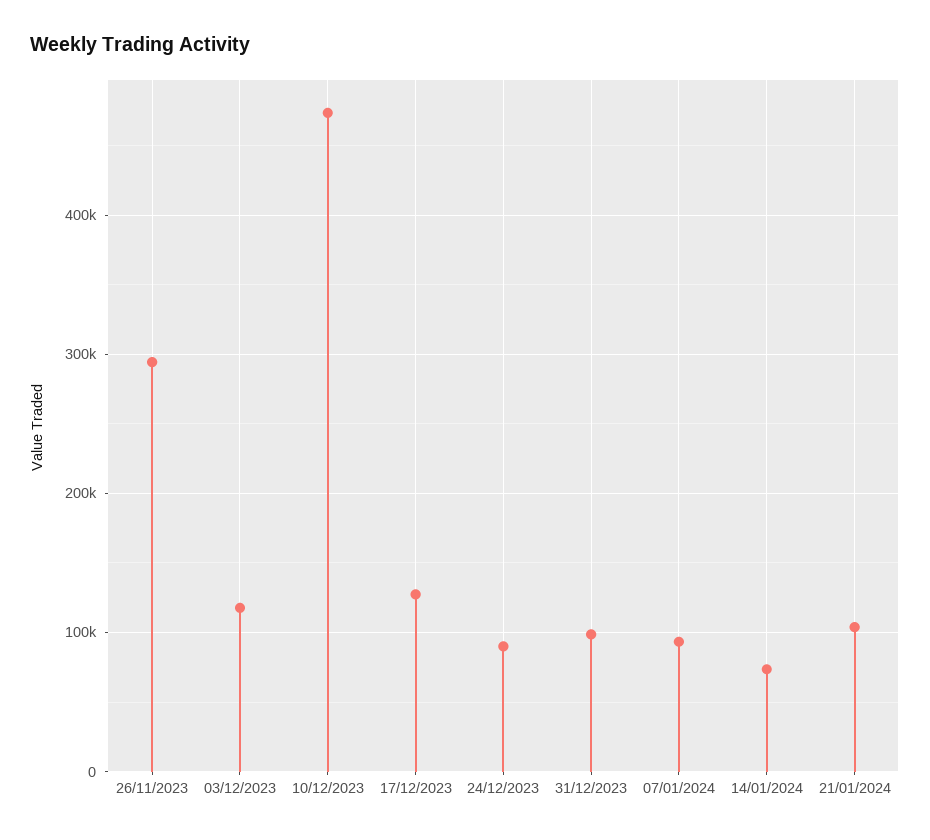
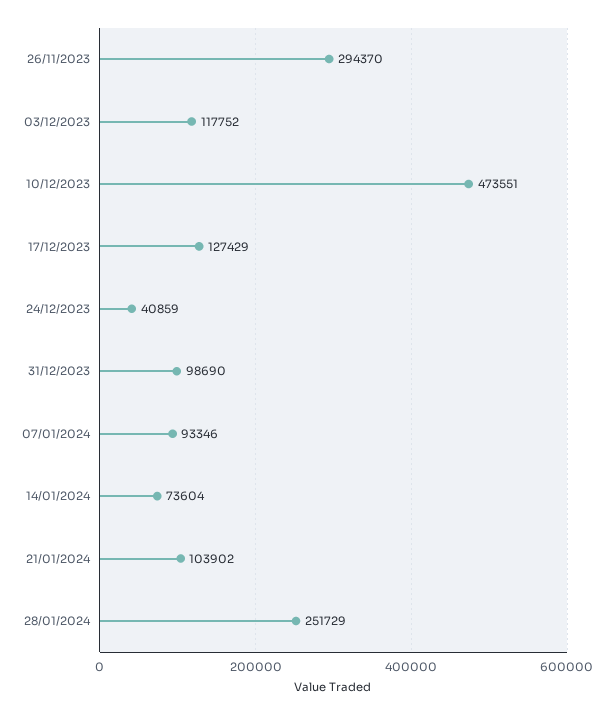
24/12/2023: 90000 -> 40859
28/01/2024: none -> 251729

